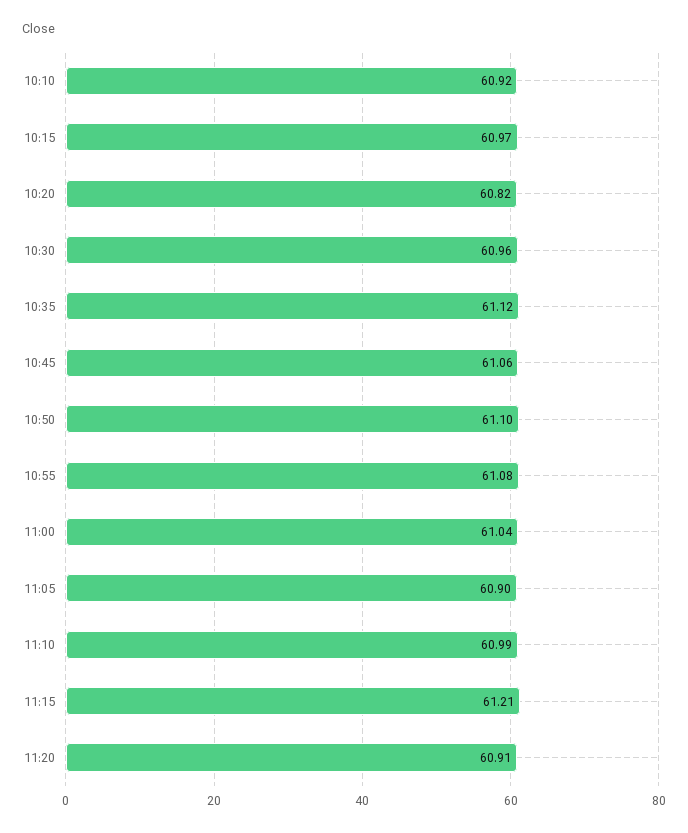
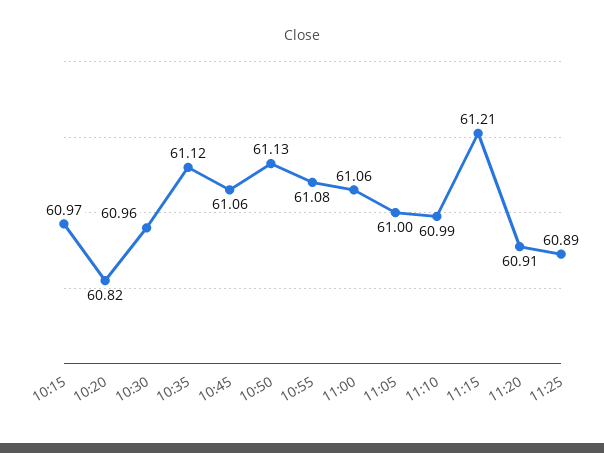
10:10: 60.92 -> none
10:50: 61.1 -> 61.13
11:00: 61.04 -> 61.06
11:05: 60.9 -> 61
11:25: none -> 60.89

